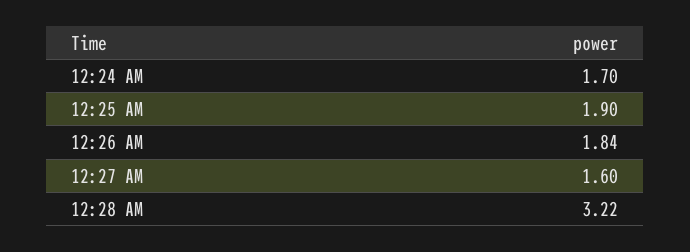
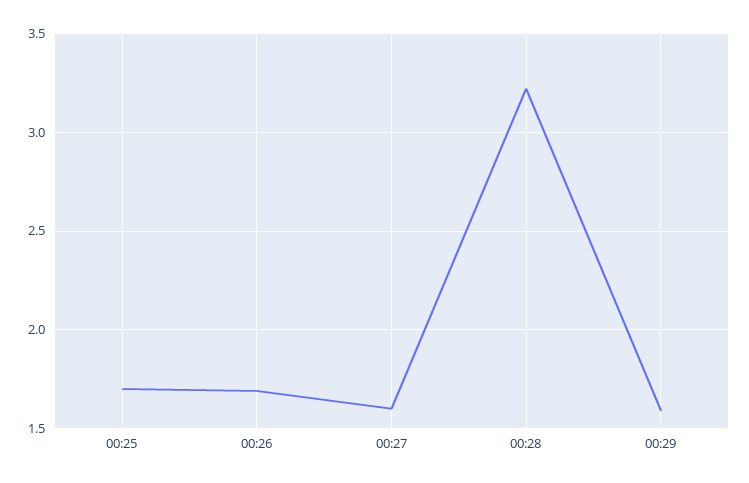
12:24 AM: 1.7 -> none
12:25 AM: 1.9 -> 1.7
12:26 AM: 1.84 -> 1.7
00:29: none -> 1.6

